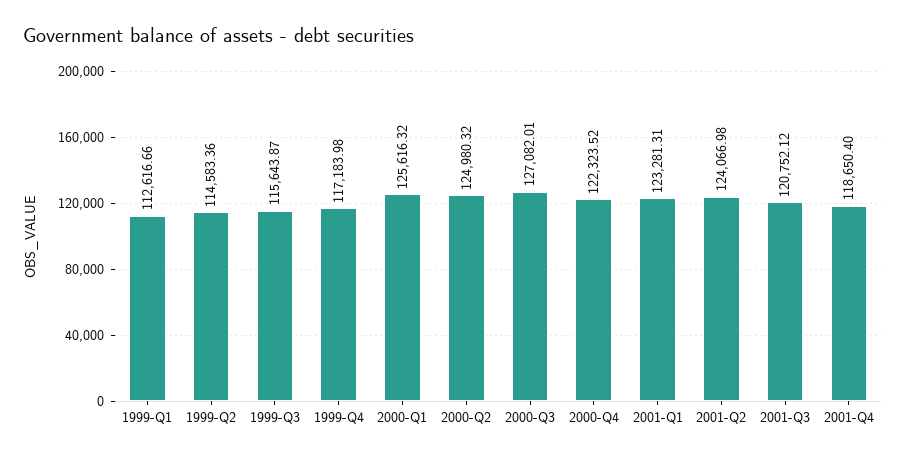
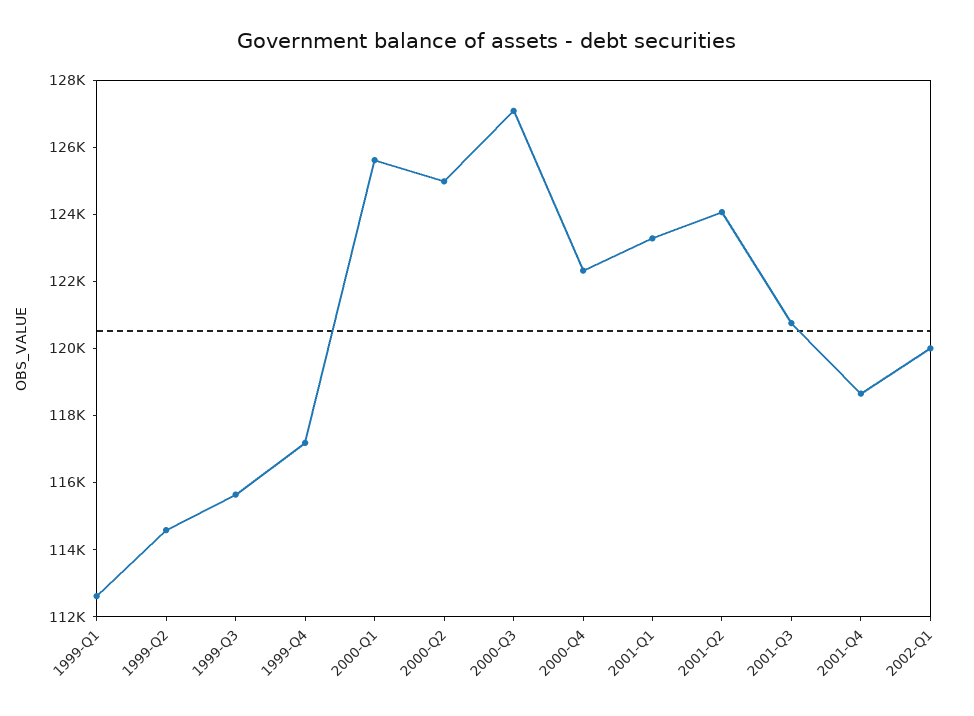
2002-Q1: none -> 120000

